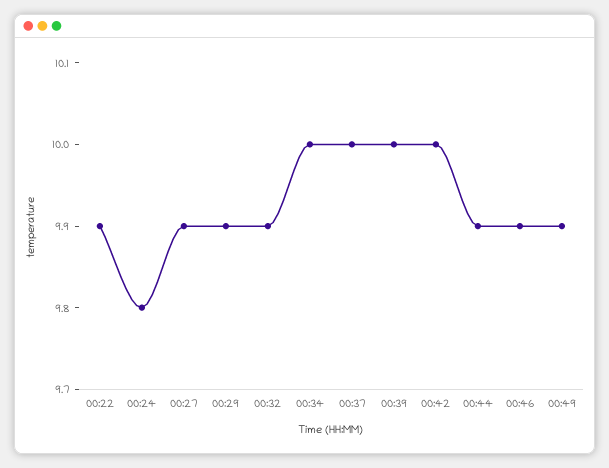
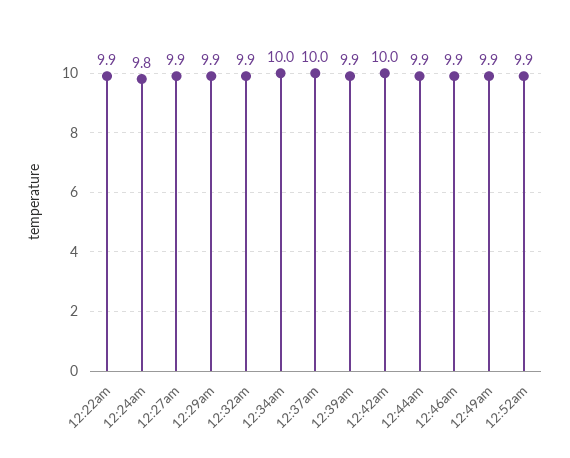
00:39: 10 -> 9.9
12:52am: none -> 9.9

